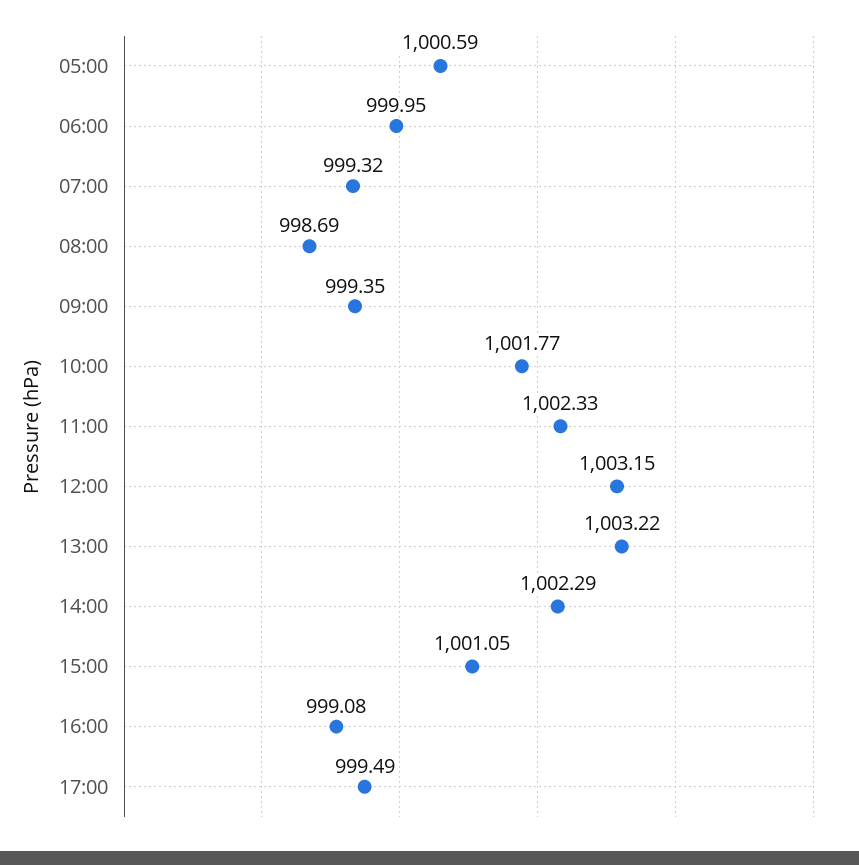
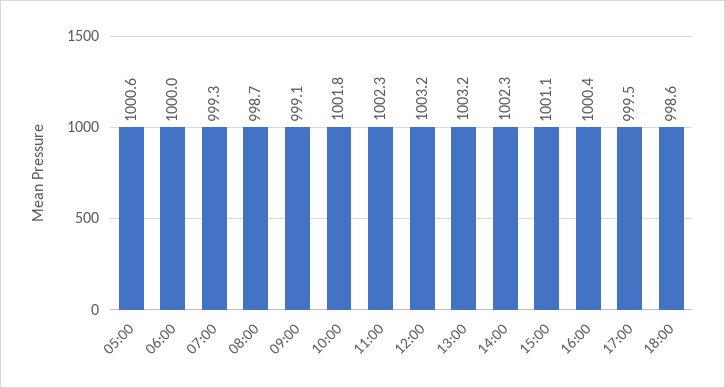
09:00: 999.35 -> 999.1
16:00: 999.08 -> 1000.4
18:00: none -> 998.6

